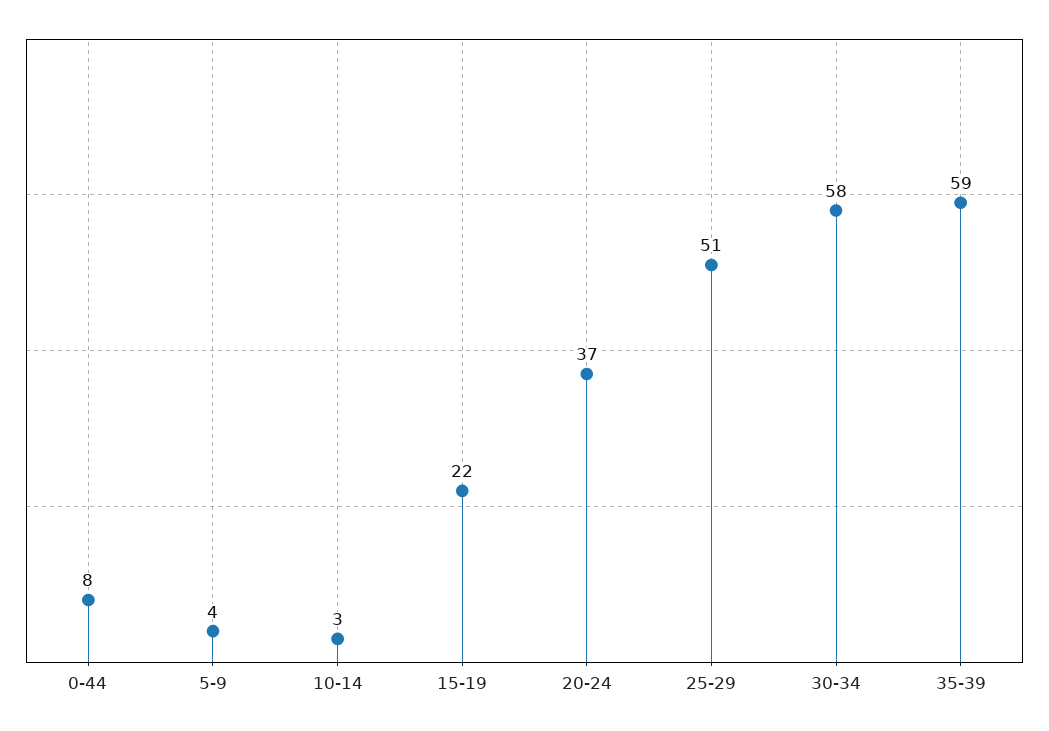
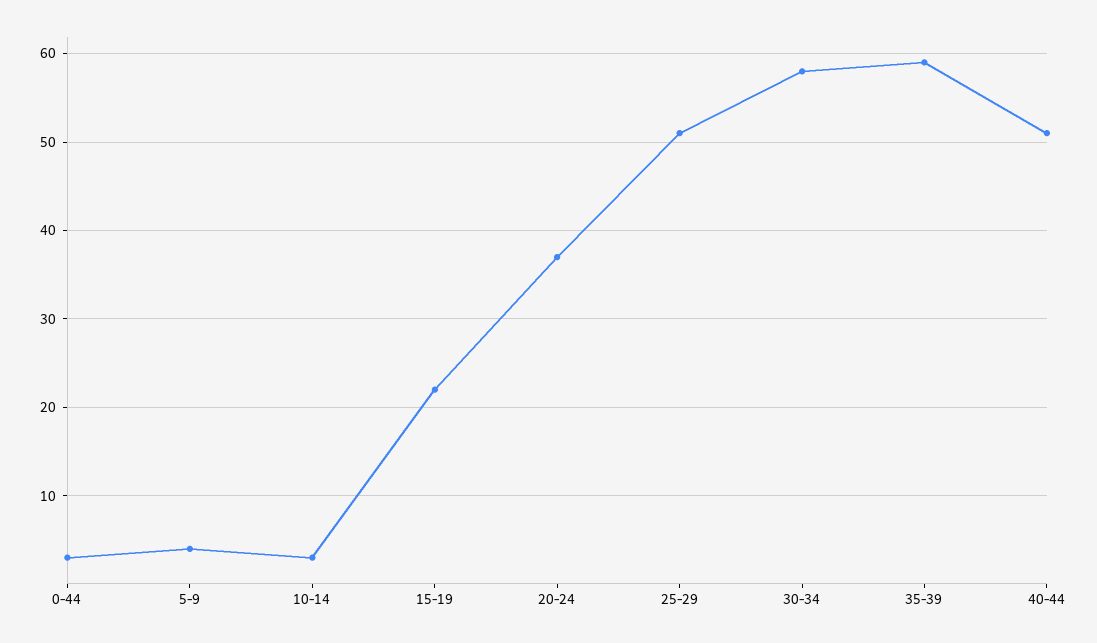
0-44: 8 -> 3
40-44: none -> 51

